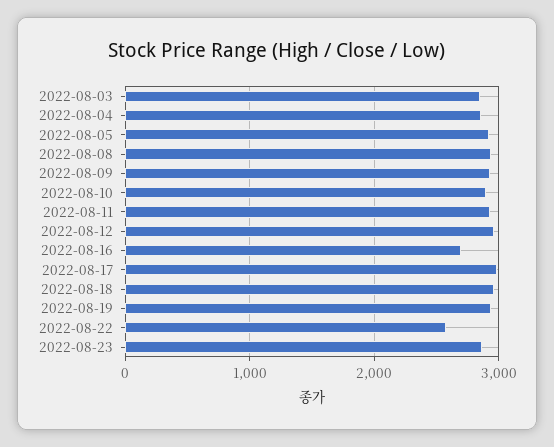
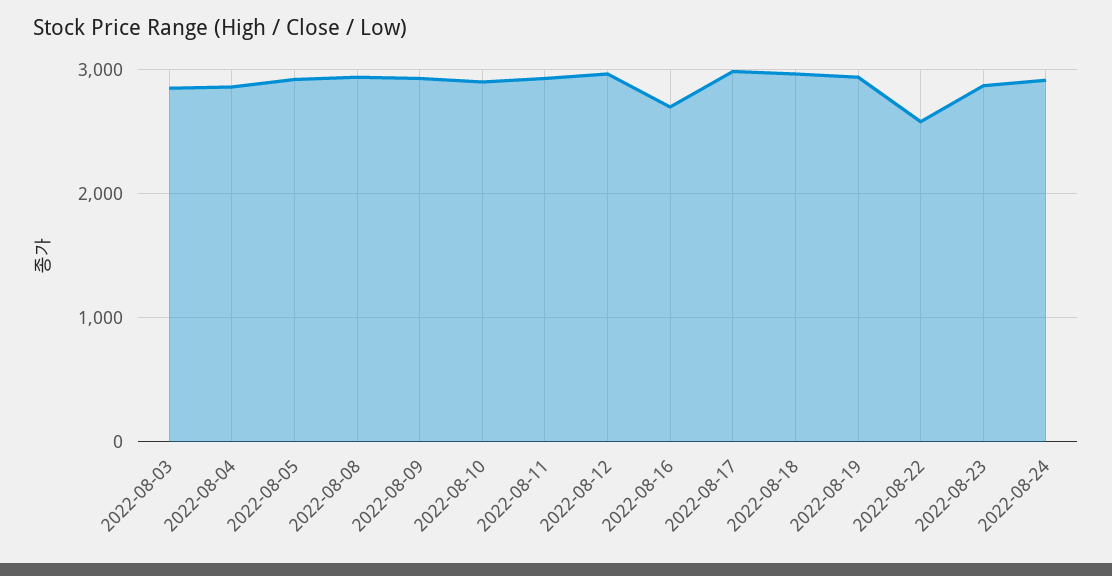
2022-08-24: none -> 2900

